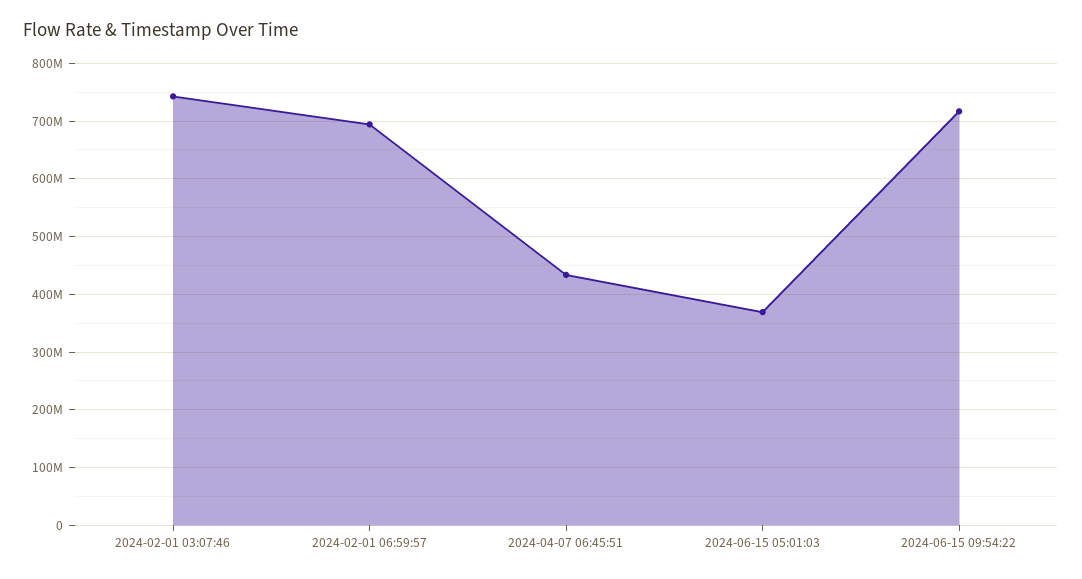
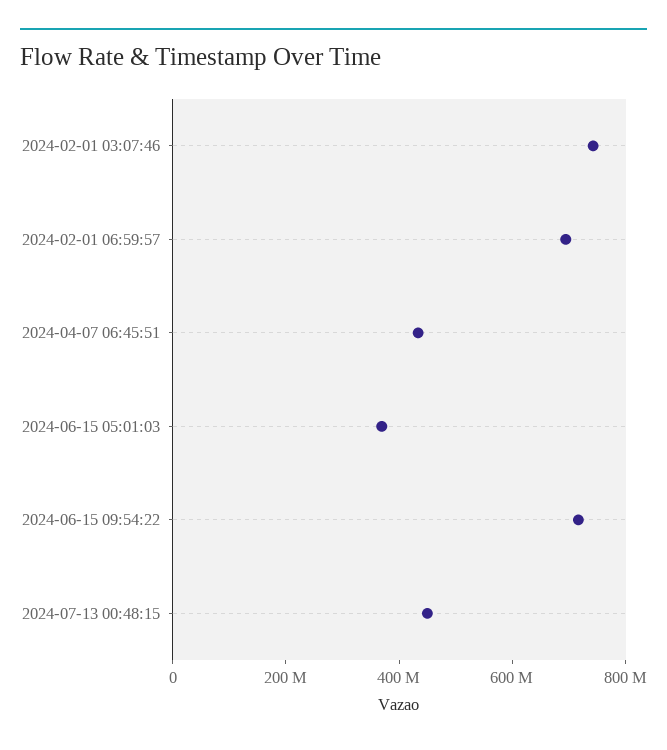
2024-07-13 00:48:15: none -> 450000000

